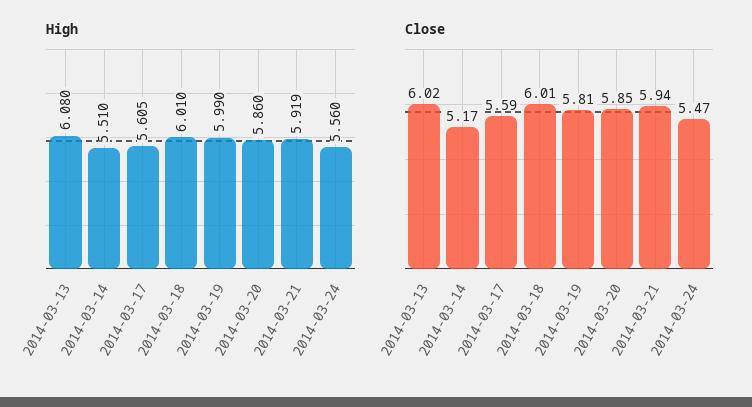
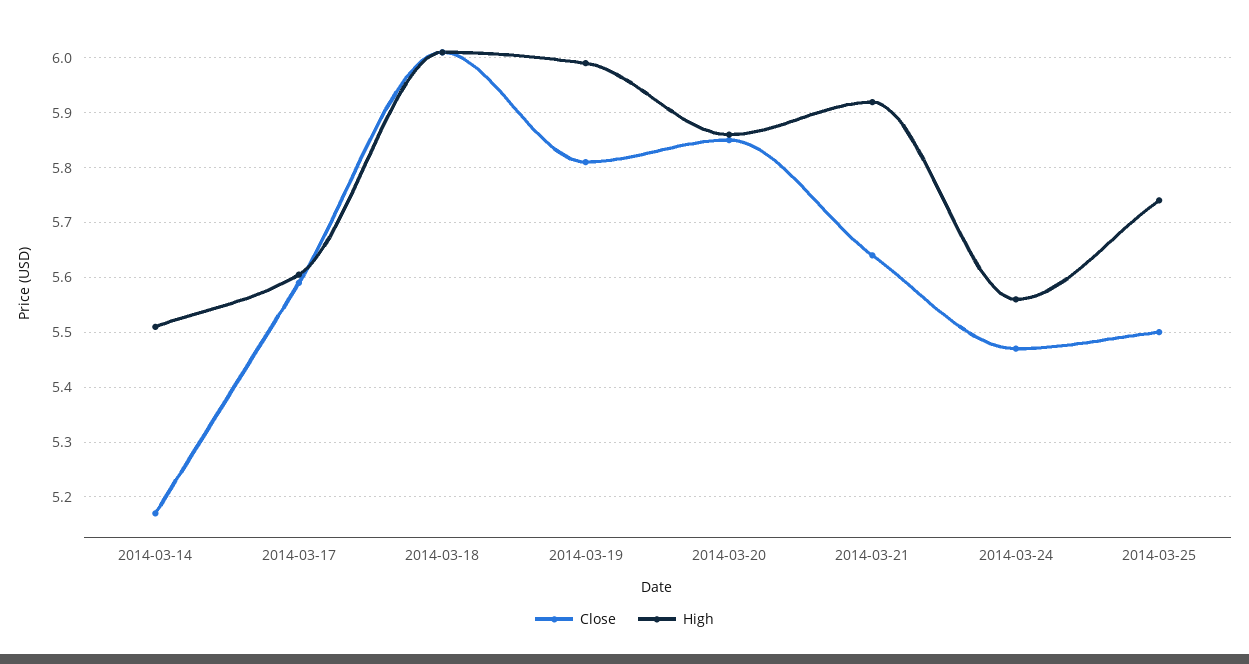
High, 2014-03-13: 6.08 -> none
Close, 2014-03-13: 6.02 -> none
Close, 2014-03-21: 5.94 -> 5.64
Close, 2014-03-25: none -> 5.5
High, 2014-03-25: none -> 5.74

